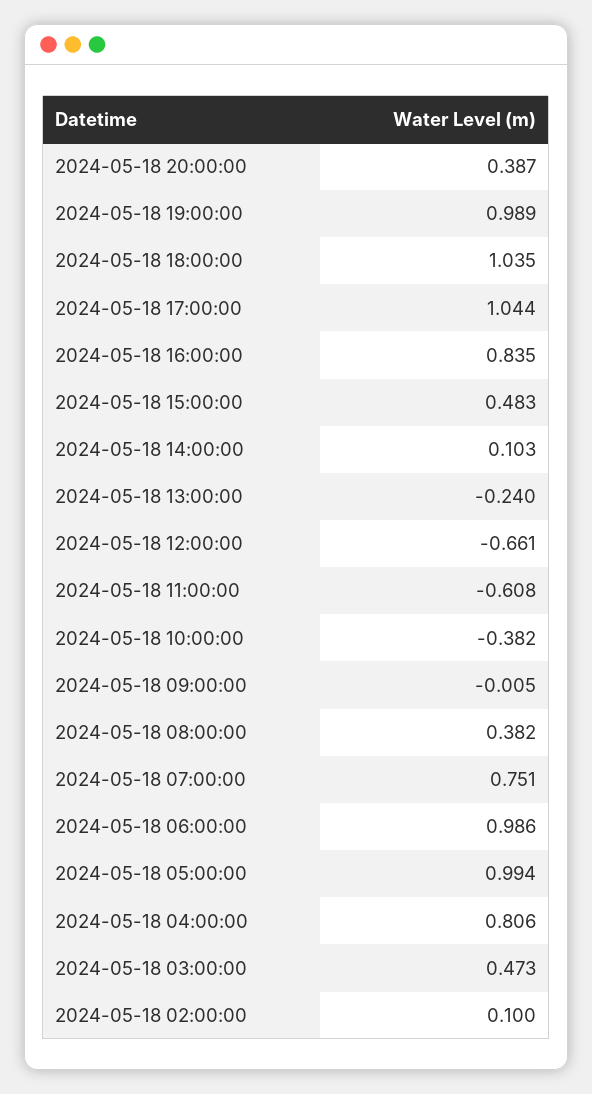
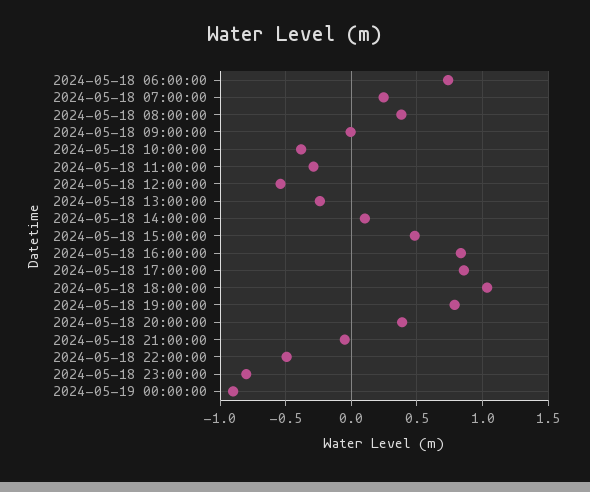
2024-05-18 19:00:00: 0.989 -> 0.8
2024-05-18 17:00:00: 1.044 -> 0.85
2024-05-18 12:00:00: -0.661 -> -0.55
2024-05-18 11:00:00: -0.608 -> -0.3
2024-05-18 07:00:00: 0.751 -> 0.25
2024-05-18 06:00:00: 0.986 -> 0.75
2024-05-18 05:00:00: 0.994 -> none
2024-05-18 04:00:00: 0.806 -> none
2024-05-18 03:00:00: 0.473 -> none
2024-05-18 02:00:00: 0.1 -> none
2024-05-18 21:00:00: none -> -0.05
2024-05-18 22:00:00: none -> -0.5
2024-05-18 23:00:00: none -> -0.8
2024-05-19 00:00:00: none -> -0.9

